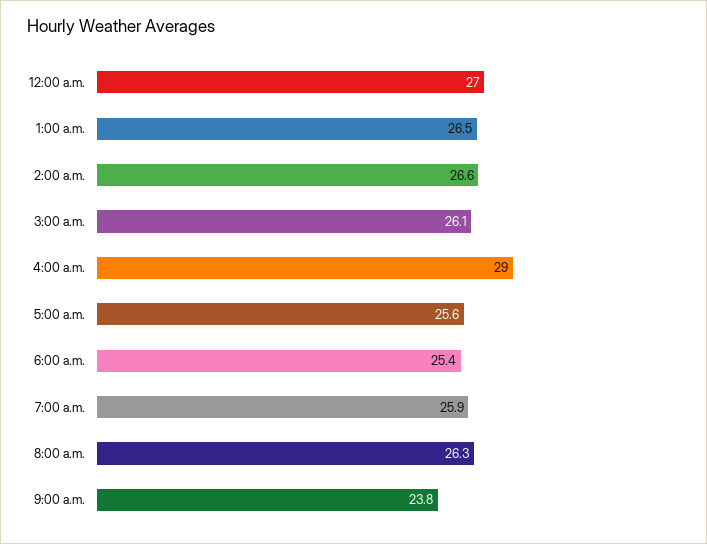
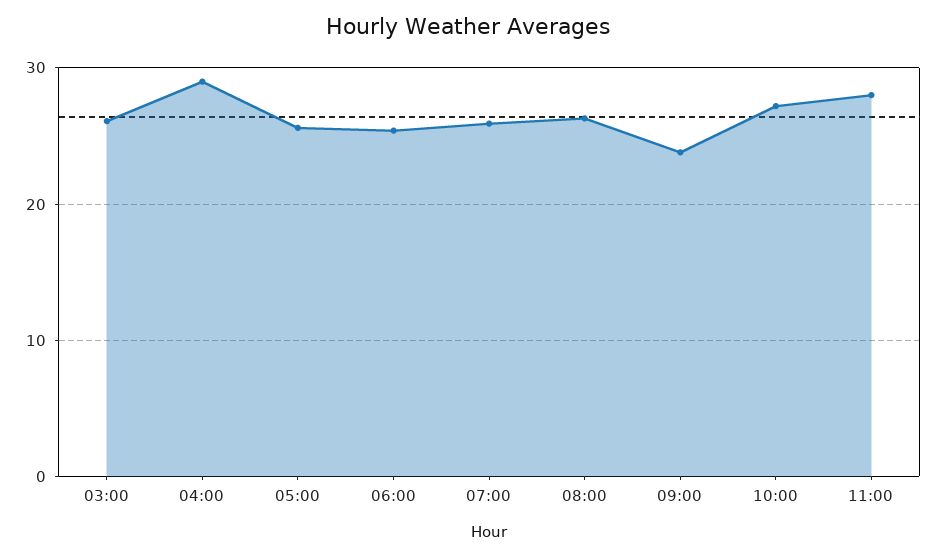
12:00 a.m.: 27 -> none
1:00 a.m.: 26.5 -> none
2:00 a.m.: 26.6 -> none
10:00: none -> 27
11:00: none -> 28

